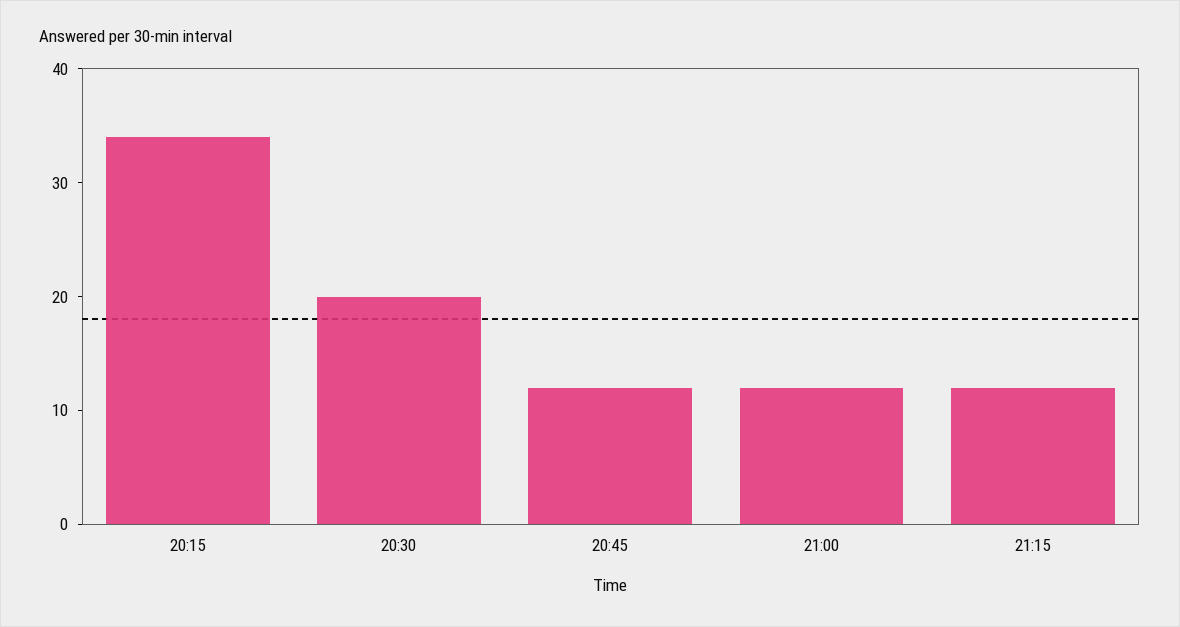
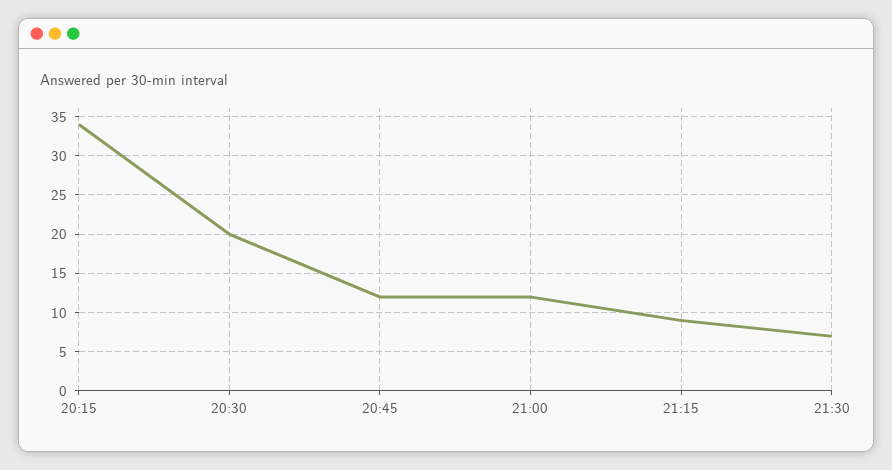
21:15: 12 -> 9
21:30: none -> 7

